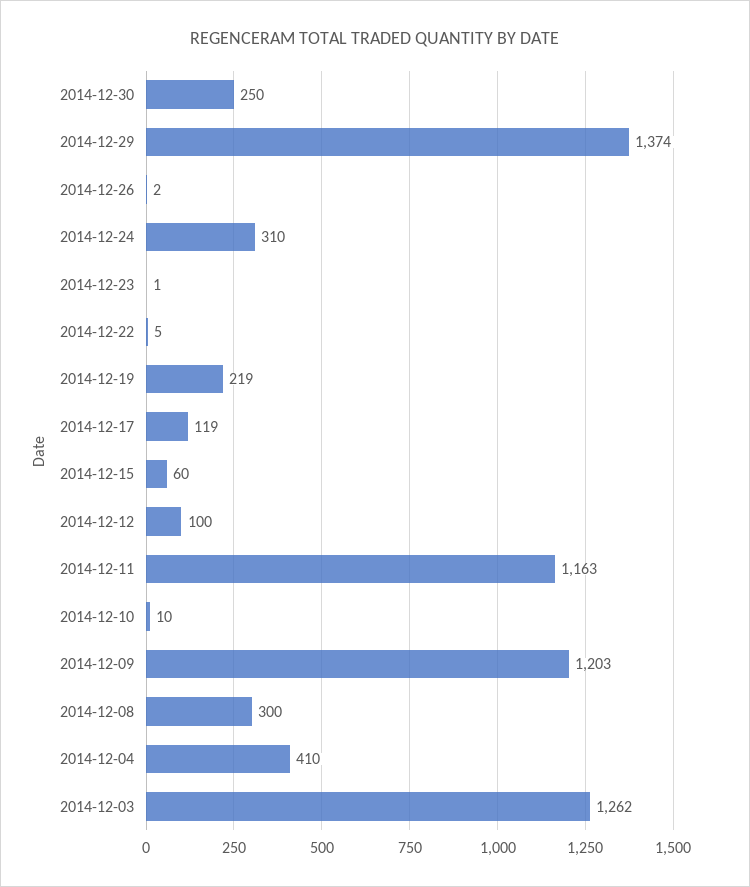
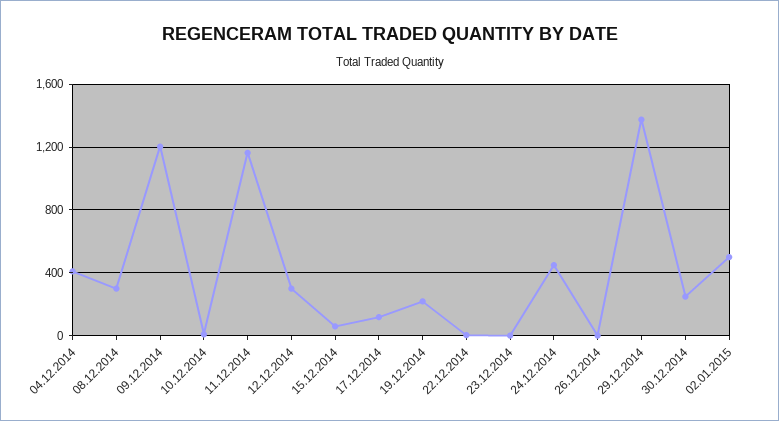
2014-12-24: 310 -> 450
2014-12-12: 100 -> 300
2014-12-03: 1262 -> none
02.01.2015: none -> 500

